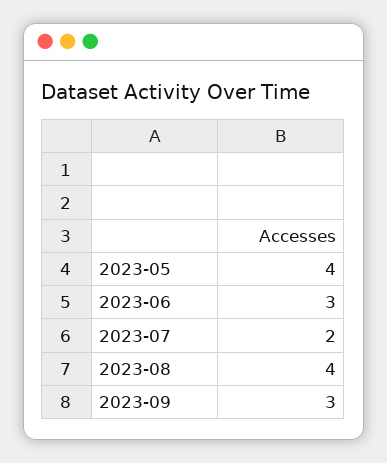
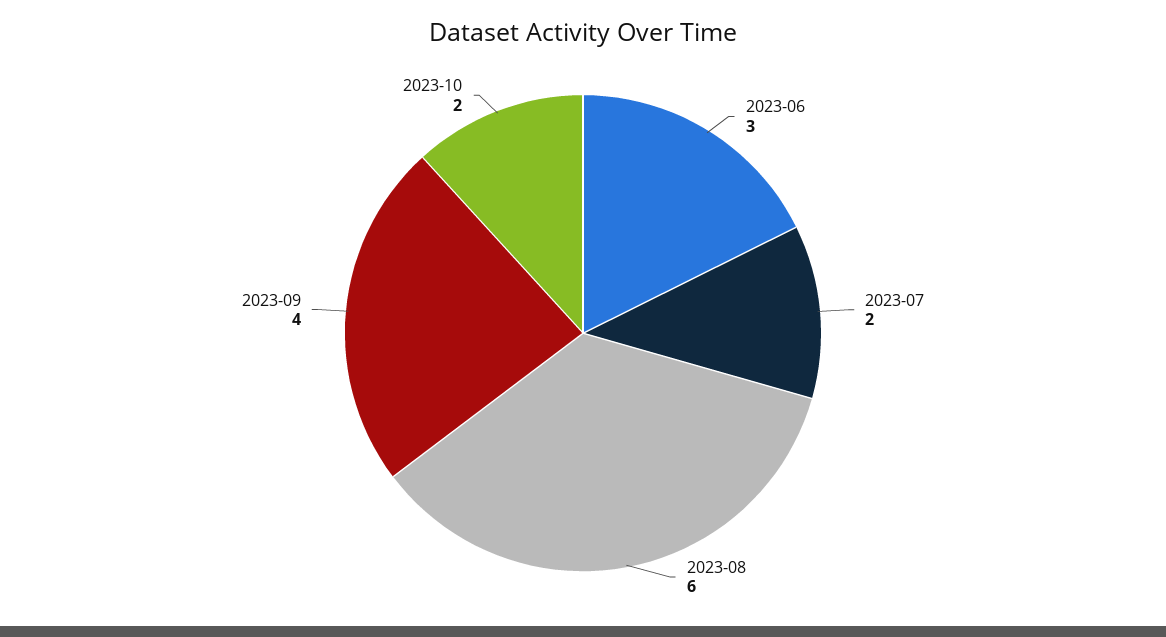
2023-05: 4 -> none
2023-08: 4 -> 6
2023-09: 3 -> 4
2023-10: none -> 2

